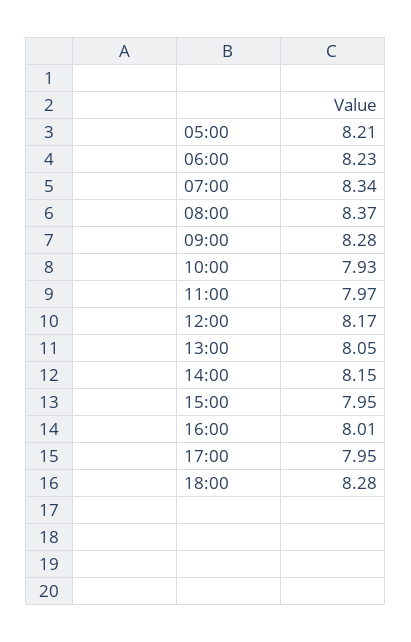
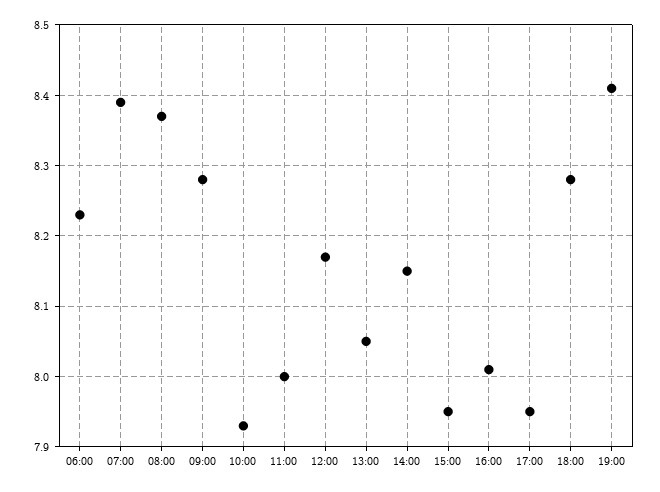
05:00: 8.21 -> none
07:00: 8.34 -> 8.39
11:00: 7.97 -> 8
19:00: none -> 8.41

